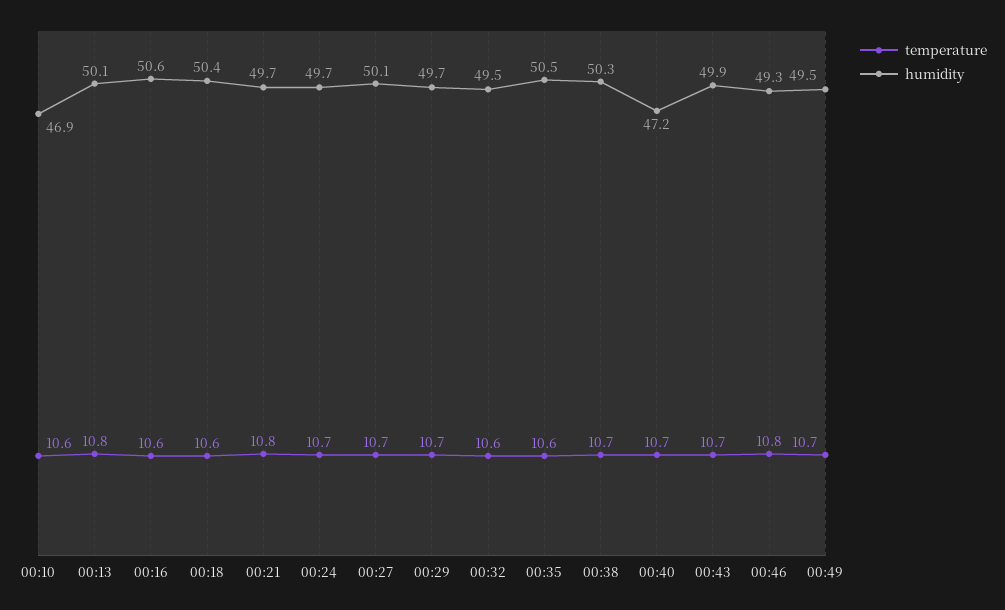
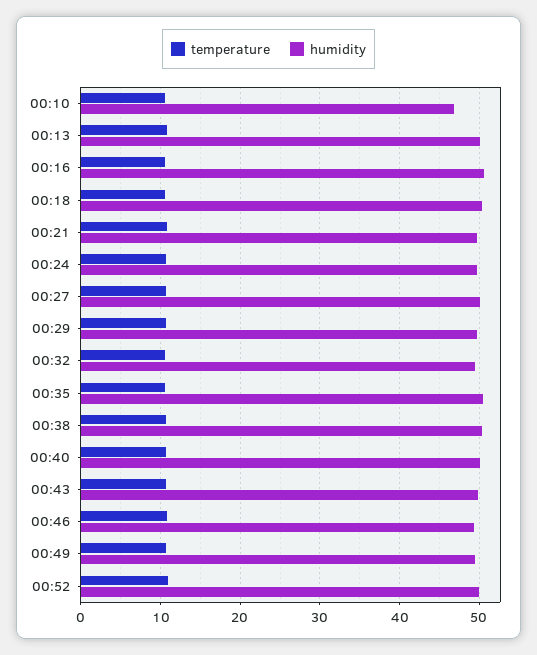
humidity, 00:40: 47.2 -> 50
temperature, 00:52: none -> 11
humidity, 00:52: none -> 50

